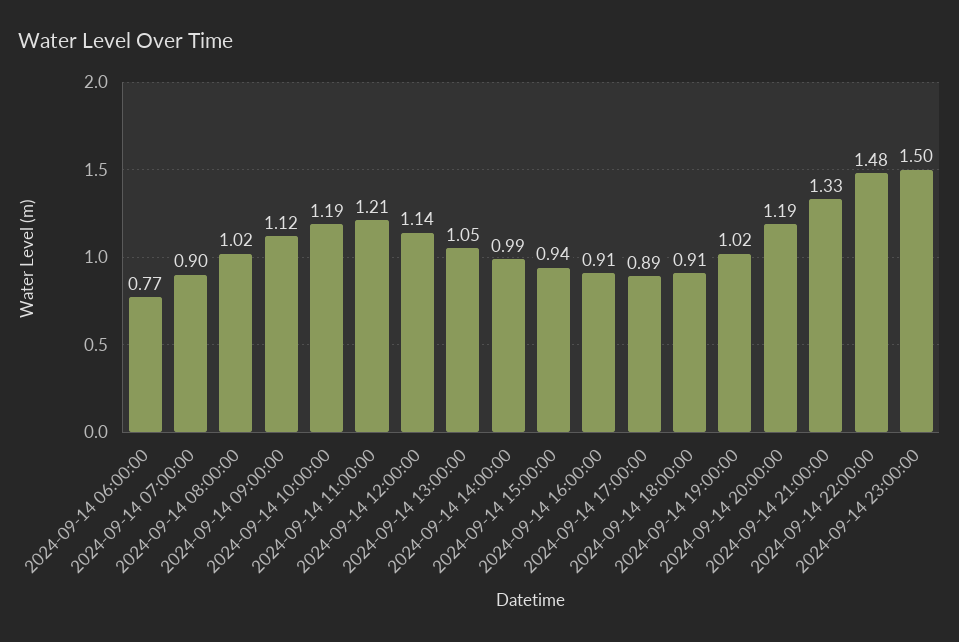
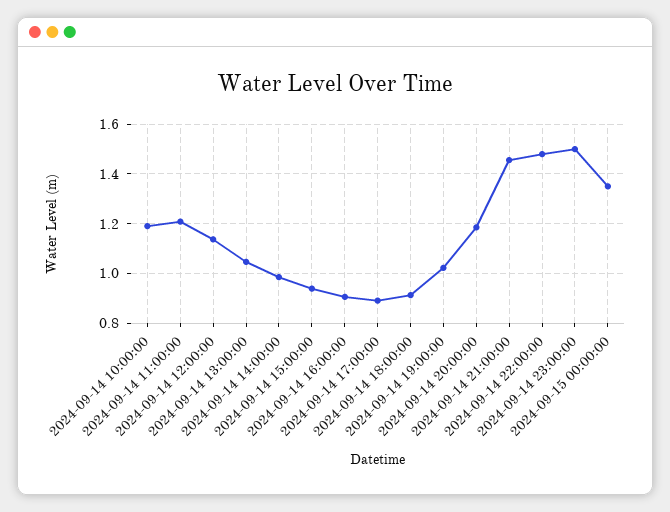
2024-09-14 06:00:00: 0.77 -> none
2024-09-14 07:00:00: 0.9 -> none
2024-09-14 08:00:00: 1.02 -> none
2024-09-14 09:00:00: 1.12 -> none
2024-09-14 21:00:00: 1.33 -> 1.45
2024-09-15 00:00:00: none -> 1.35

